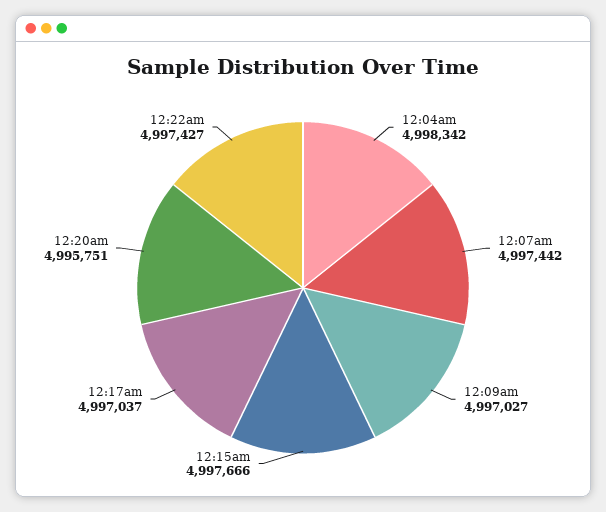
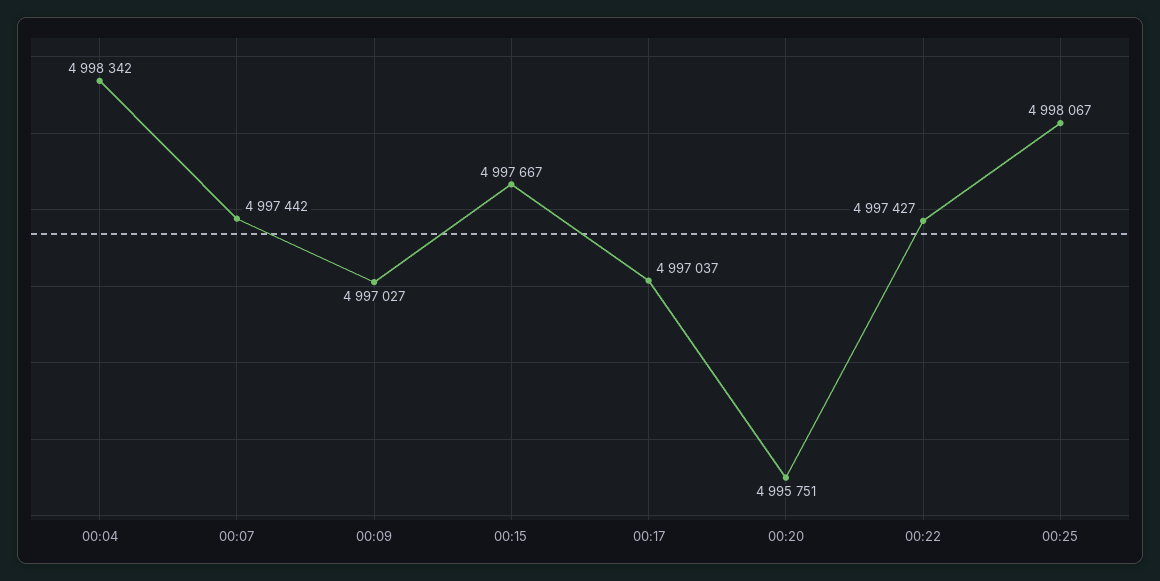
12:15am: 4997666 -> 4997667
00:25: none -> 4998067

